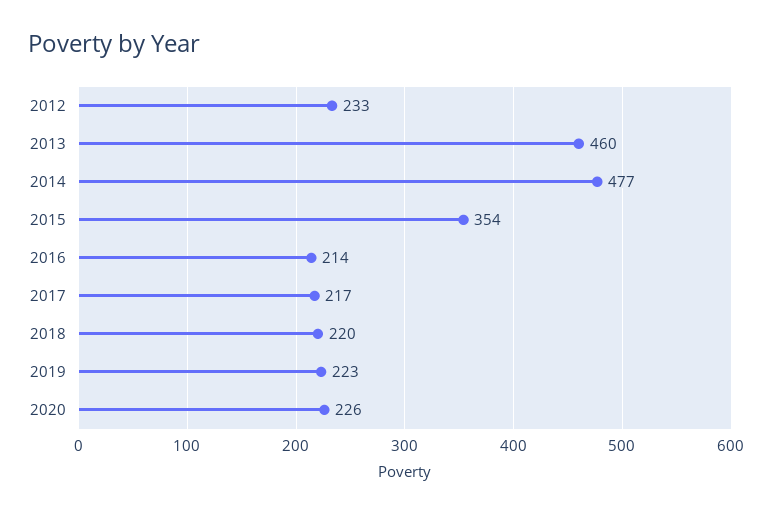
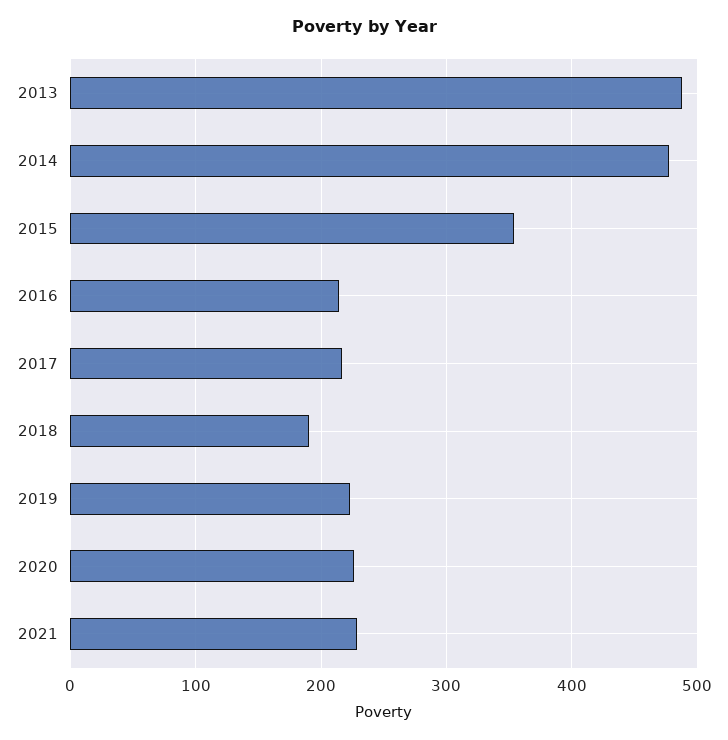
2012: 233 -> none
2013: 460 -> 490
2018: 220 -> 190
2021: none -> 230

